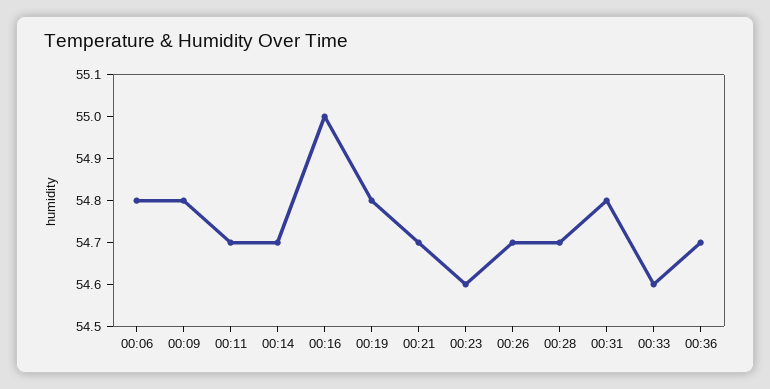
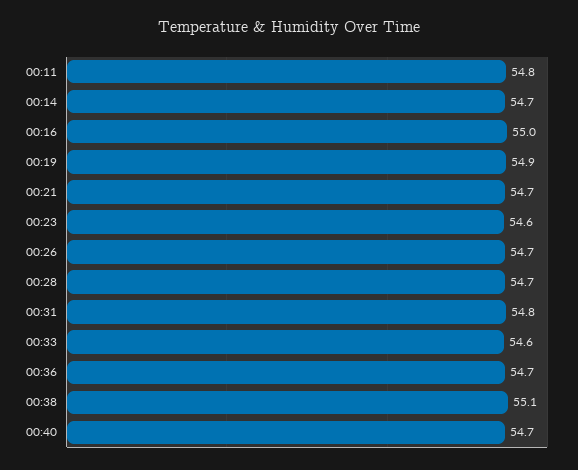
00:06: 54.8 -> none
00:09: 54.8 -> none
00:11: 54.7 -> 54.8
00:19: 54.8 -> 54.9
00:38: none -> 55.1
00:40: none -> 54.7

